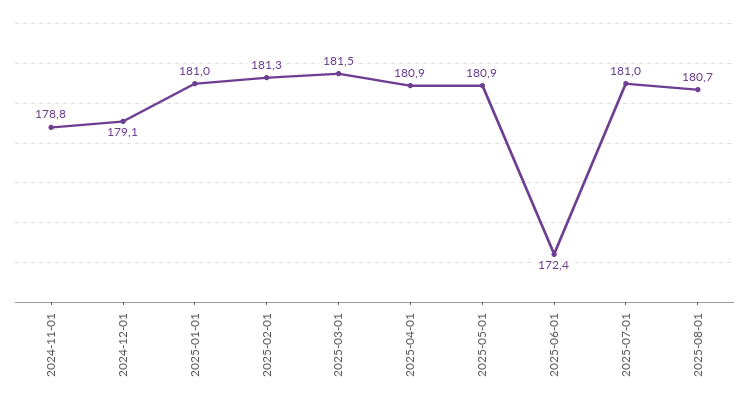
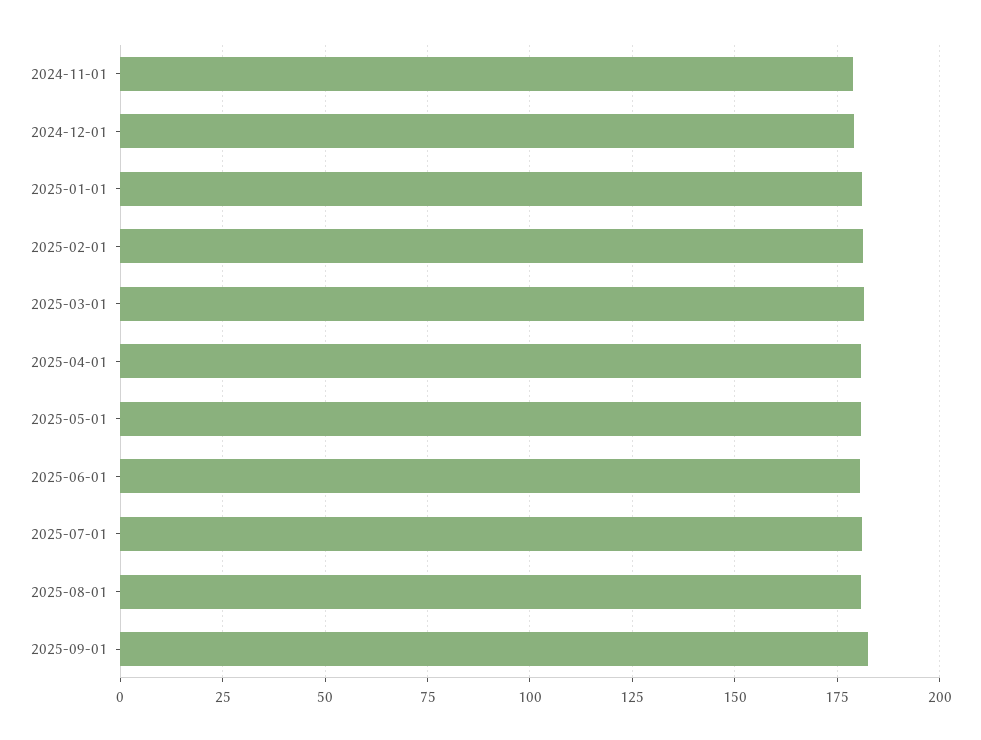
2025-06-01: 172.4 -> 180
2025-09-01: none -> 182.5

